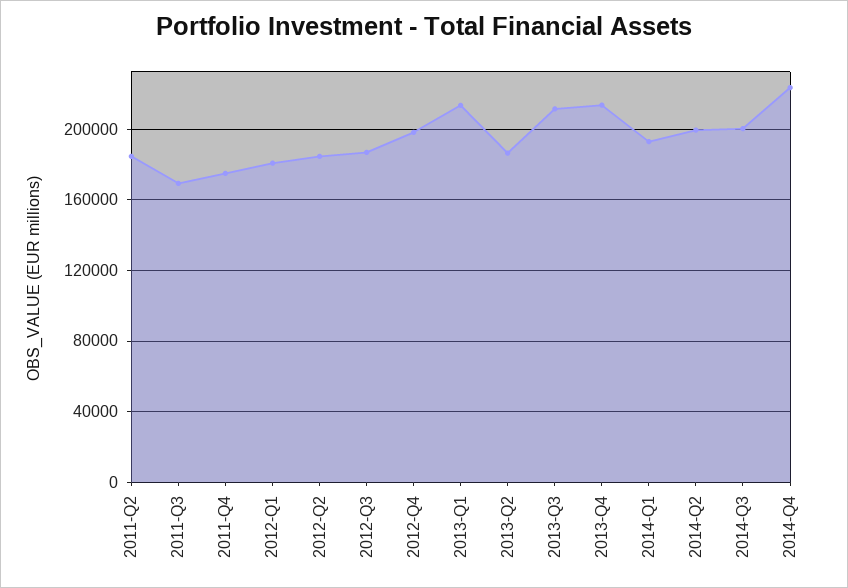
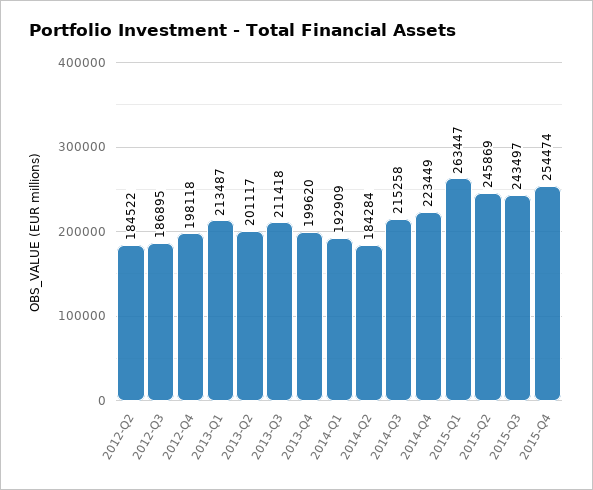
2011-Q2: 185000 -> none
2011-Q3: 170000 -> none
2011-Q4: 175000 -> none
2012-Q1: 180000 -> none
2013-Q2: 185000 -> 201117
2013-Q4: 215000 -> 199620
2014-Q2: 200000 -> 184284
2014-Q3: 200000 -> 215258
2015-Q1: none -> 263447
2015-Q2: none -> 245869
2015-Q3: none -> 243497
2015-Q4: none -> 254474

